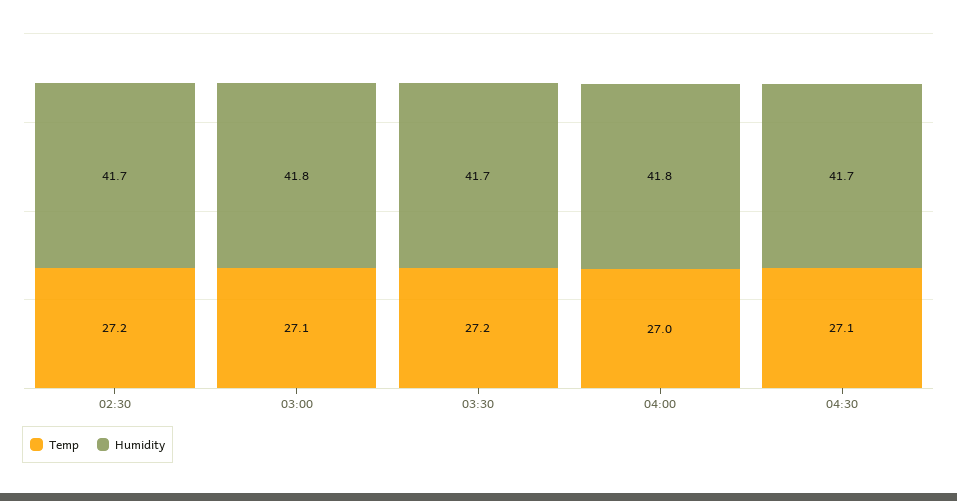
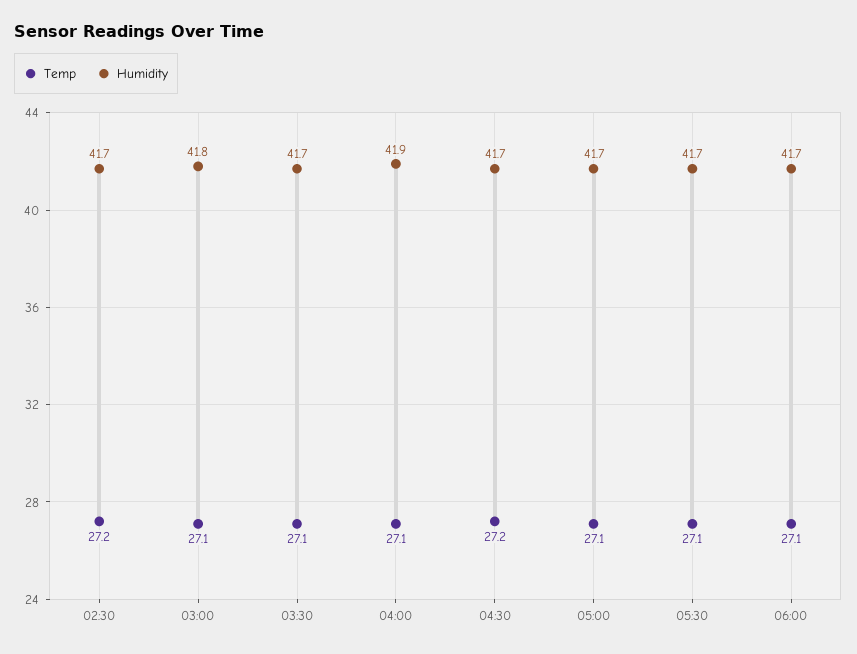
Temp, 03:30: 27.2 -> 27.1
Temp, 04:00: 27 -> 27.1
Humidity, 04:00: 41.8 -> 41.9
Temp, 04:30: 27.1 -> 27.2
Temp, 05:00: none -> 27.1
Humidity, 05:00: none -> 41.7
Temp, 05:30: none -> 27.1
Humidity, 05:30: none -> 41.7
Temp, 06:00: none -> 27.1
Humidity, 06:00: none -> 41.7

